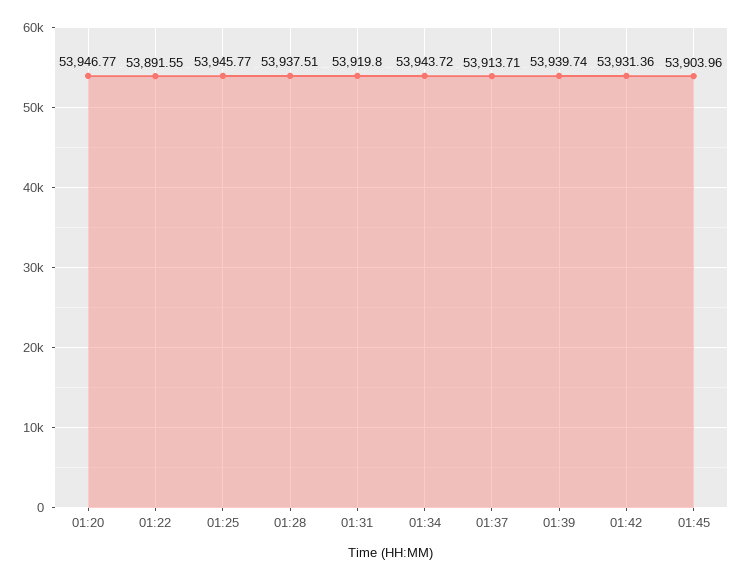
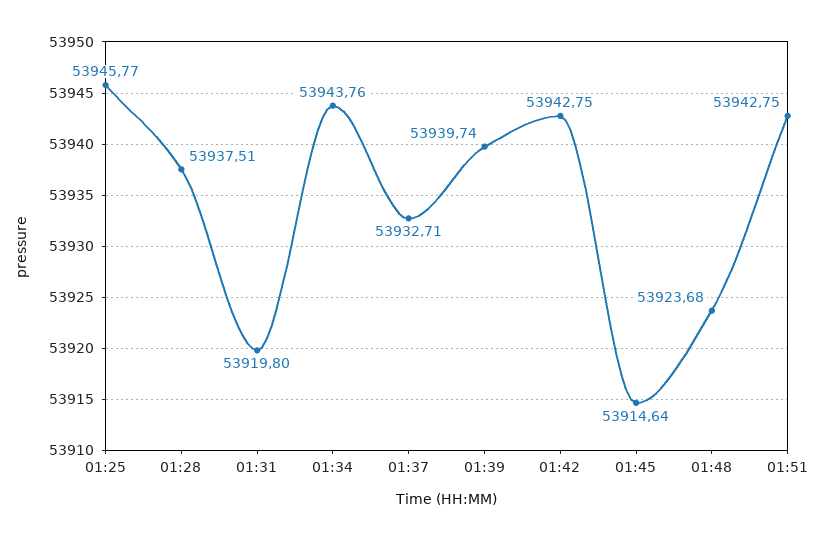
01:20: 53946.77 -> none
01:22: 53891.55 -> none
01:34: 53943.72 -> 53943.76
01:37: 53913.71 -> 53932.71
01:42: 53931.36 -> 53942.75
01:45: 53903.96 -> 53914.64
01:48: none -> 53923.68
01:51: none -> 53942.75

